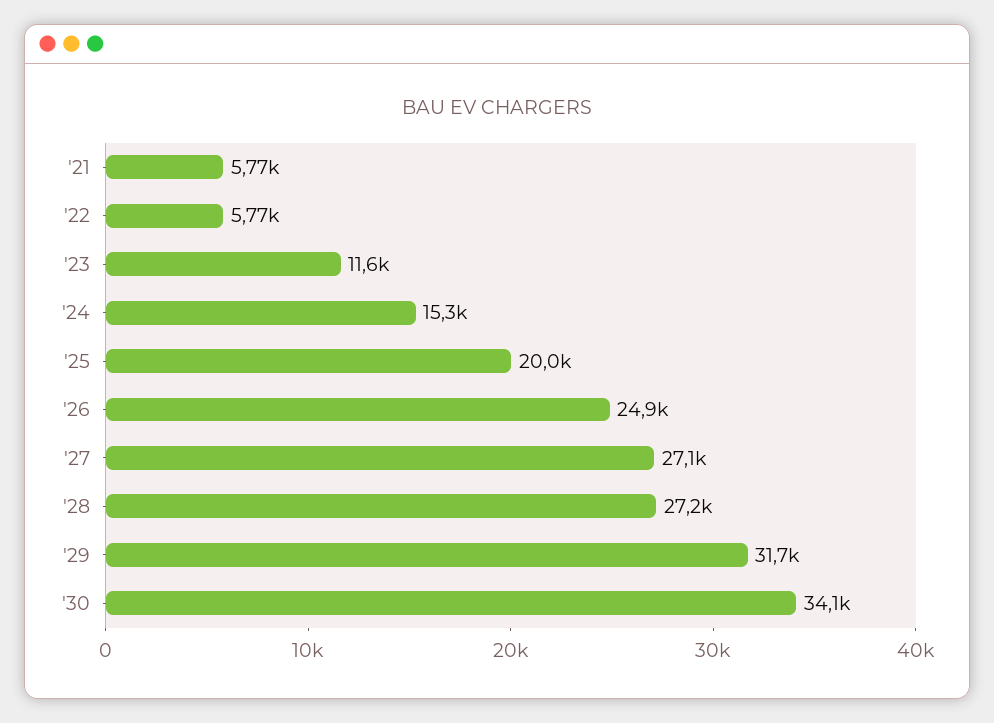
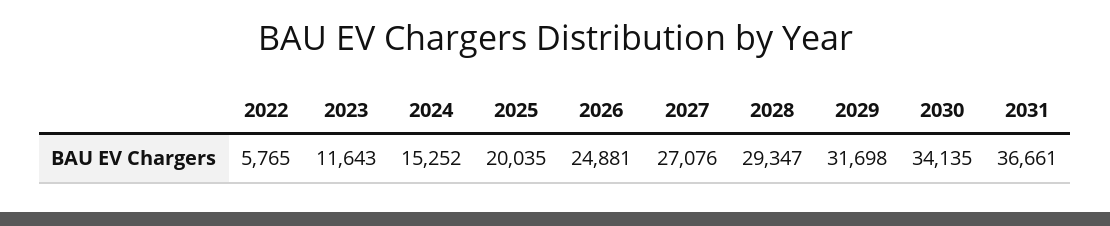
'21: 5770 -> none
'28: 27200 -> 29347
2031: none -> 36661

